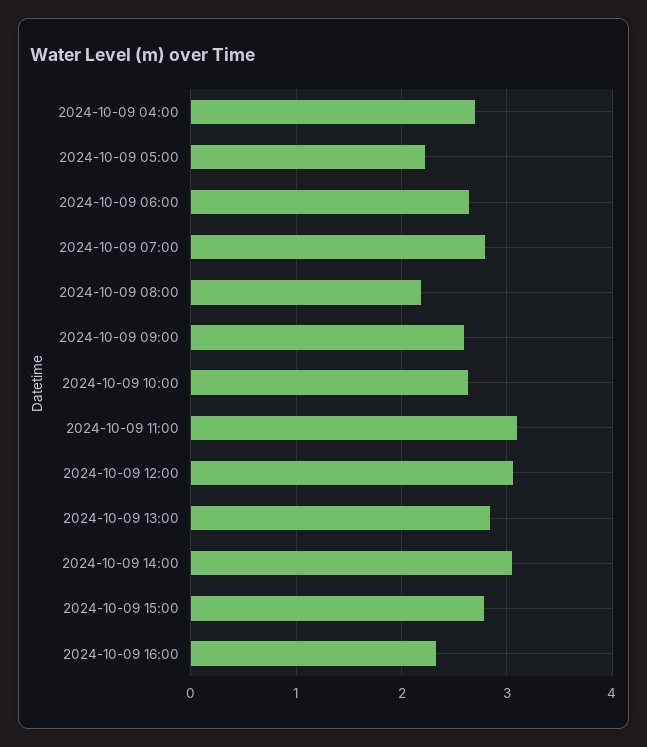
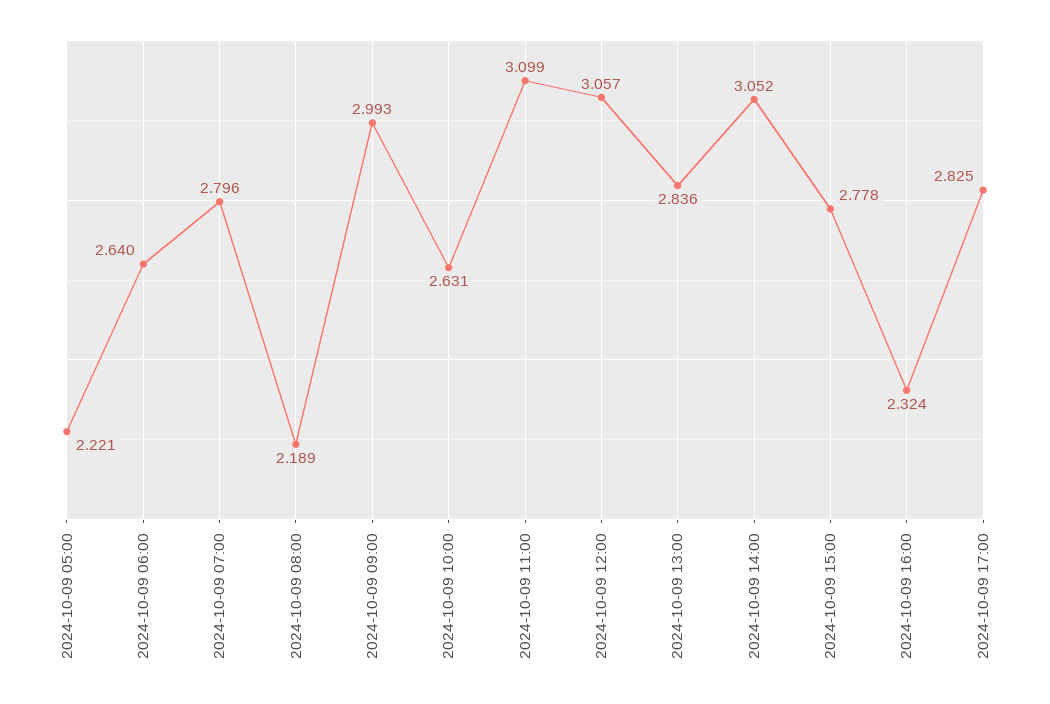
2024-10-09 04:00: 2.7 -> none
2024-10-09 09:00: 2.6 -> 2.993
2024-10-09 17:00: none -> 2.825

